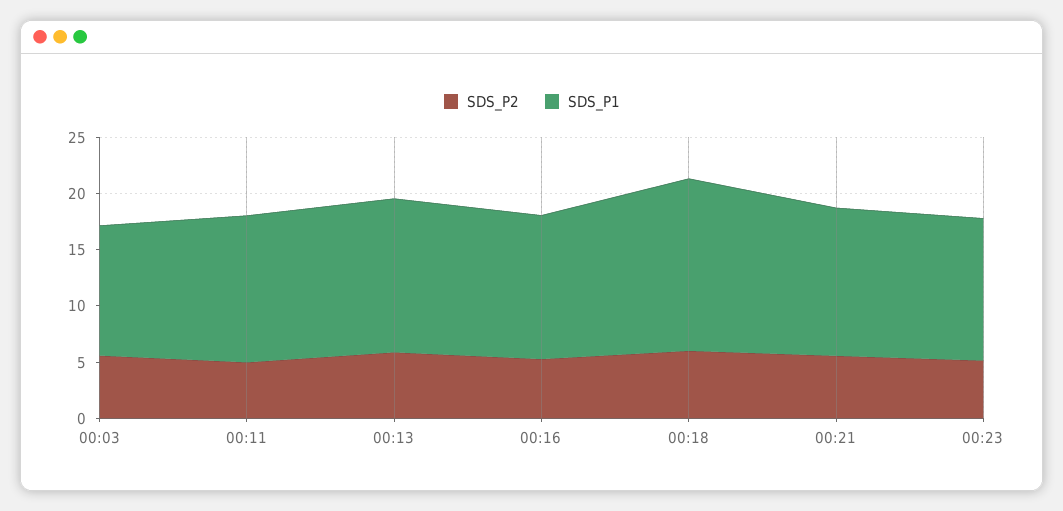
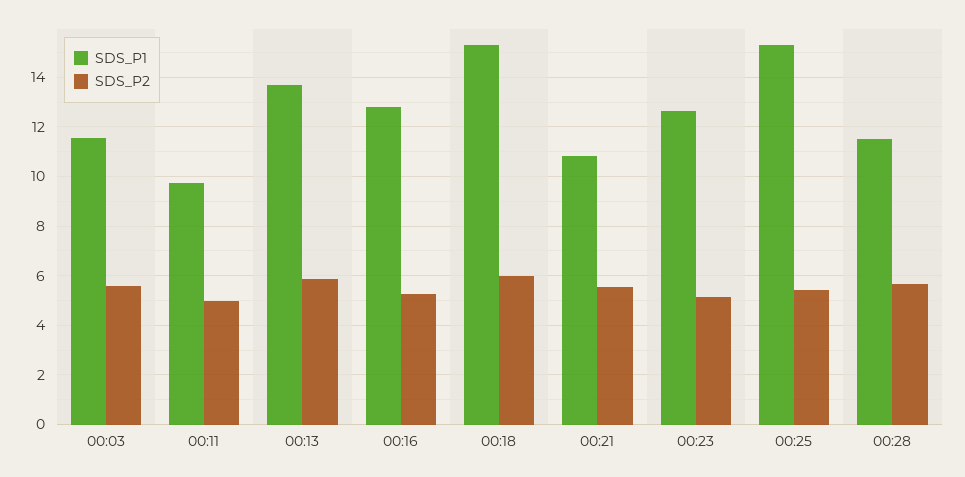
SDS_P1, 00:11: 13 -> 9.75
SDS_P1, 00:21: 13 -> 10.75
SDS_P1, 00:25: none -> 15.25
SDS_P2, 00:25: none -> 5.5
SDS_P1, 00:28: none -> 11.5
SDS_P2, 00:28: none -> 5.75

